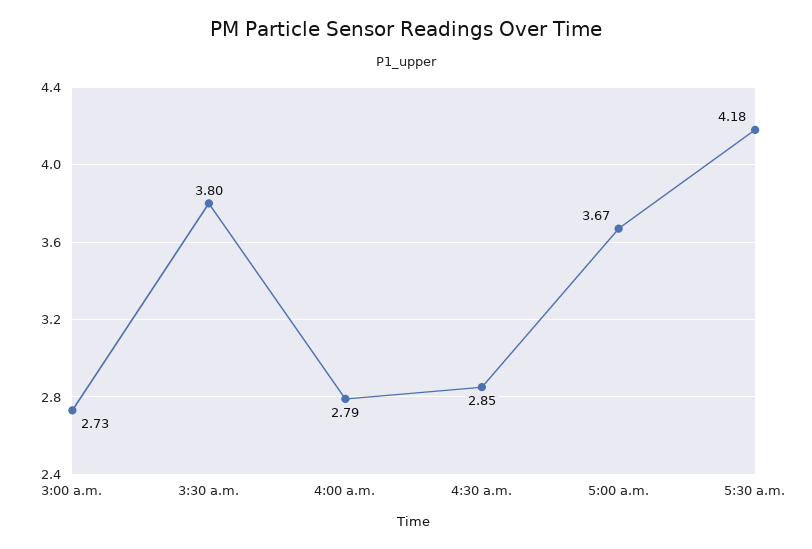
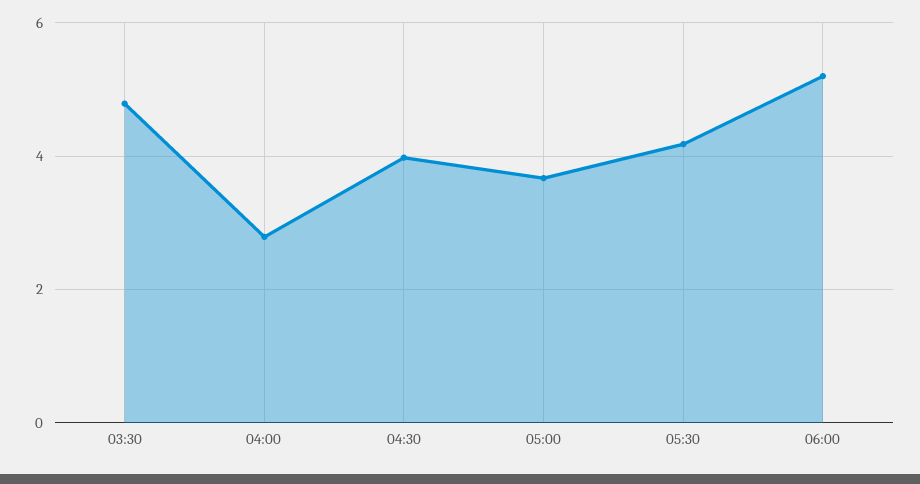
3:00 a.m.: 2.73 -> none
3:30 a.m.: 3.8 -> 4.8
4:30 a.m.: 2.85 -> 4
06:00: none -> 5.2

